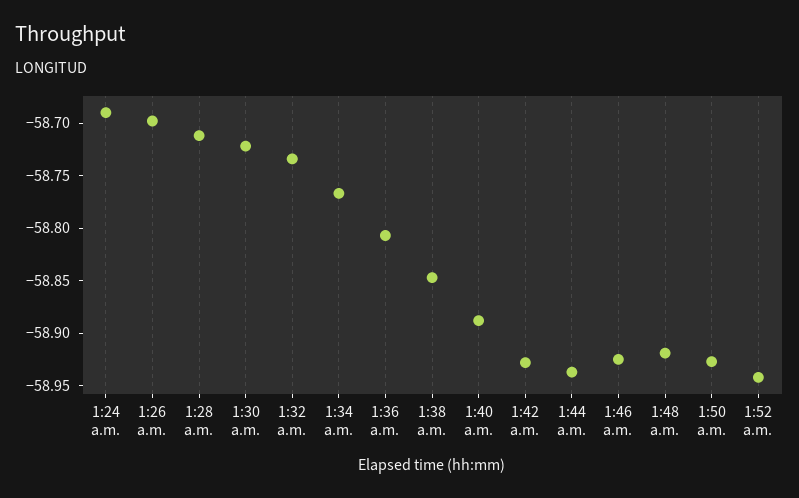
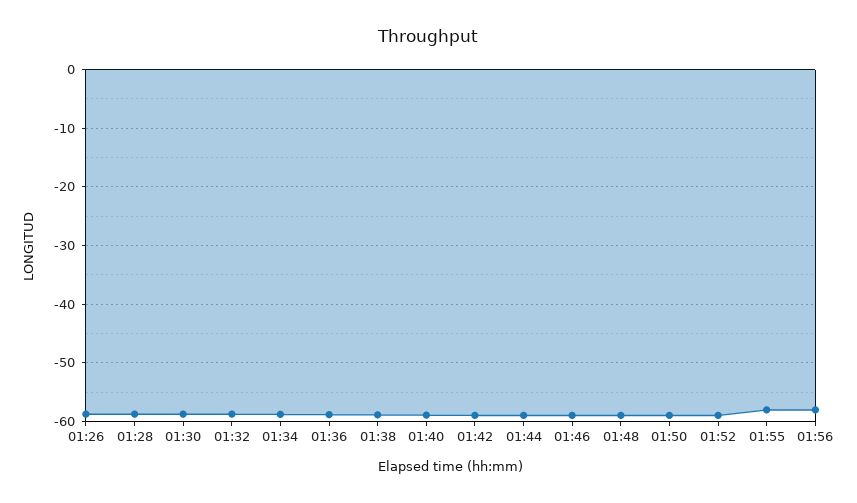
1:24 a.m.: -58.69 -> none
01:55: none -> -58
01:56: none -> -58

